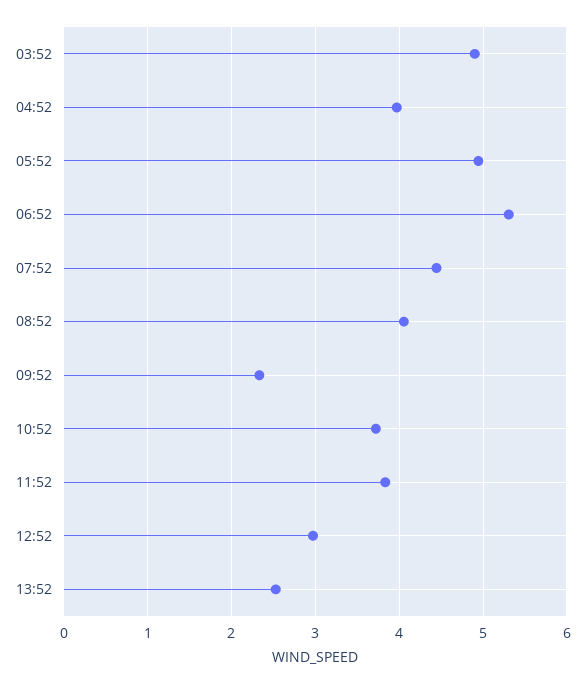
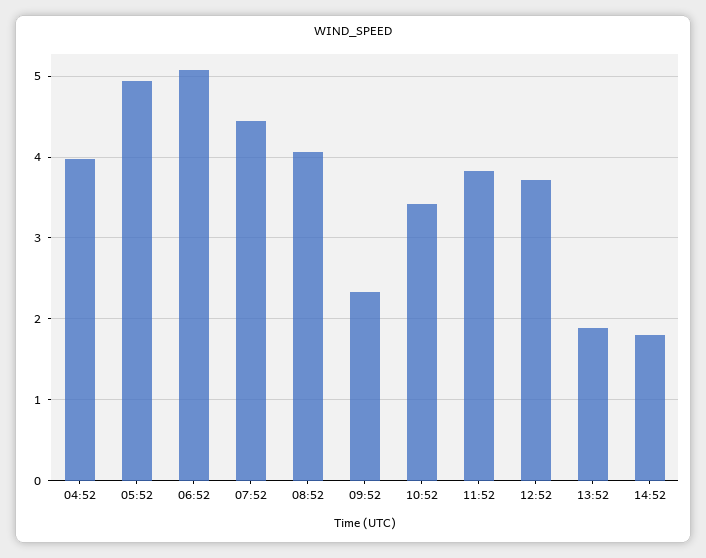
03:52: 4.9 -> none
06:52: 5.3 -> 5.1
10:52: 3.7 -> 3.4
12:52: 3 -> 3.7
13:52: 2.5 -> 1.9
14:52: none -> 1.8

